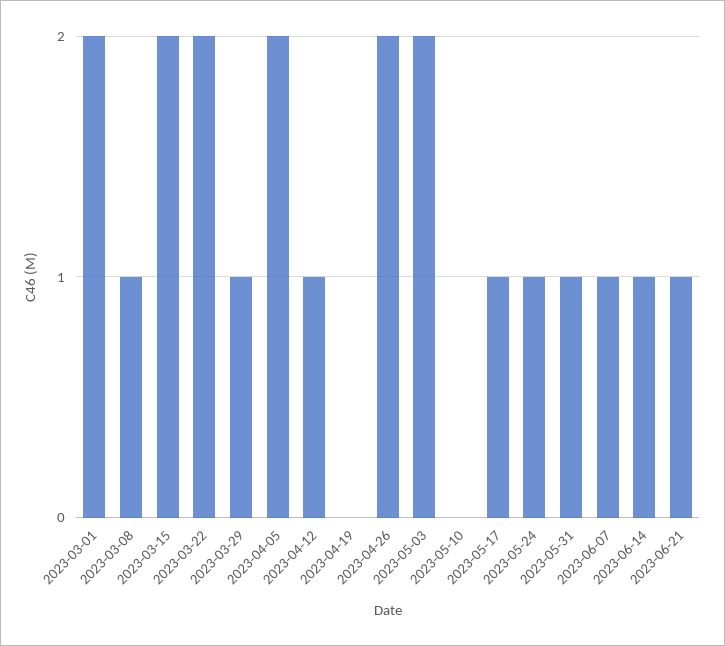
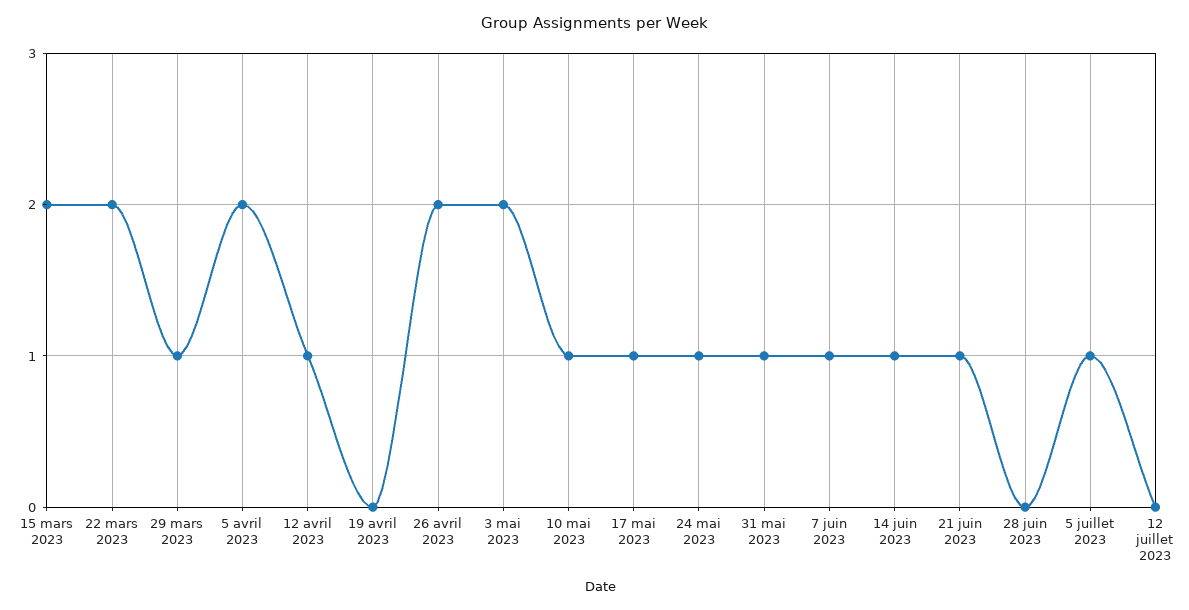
2023-03-01: 2 -> none
2023-03-08: 1 -> none
2023-05-10: 0 -> 1
28 juin 2023: none -> 0
5 juillet 2023: none -> 1
12 juillet 2023: none -> 0

